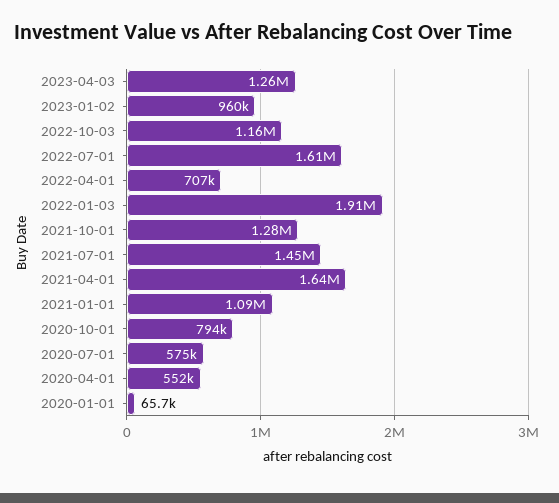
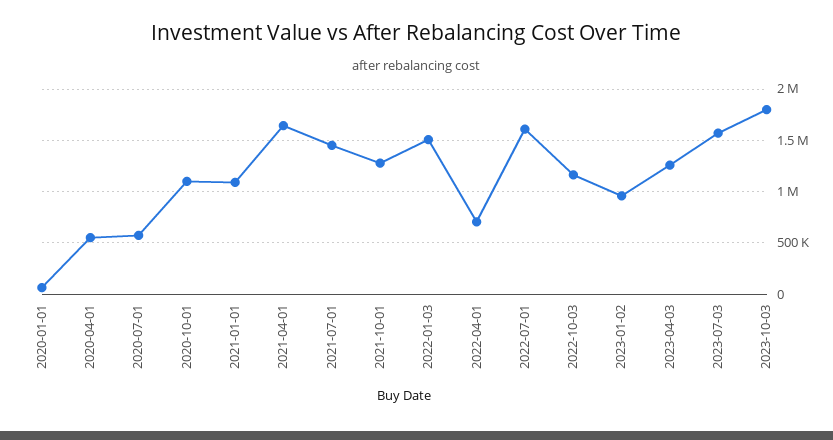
2022-01-03: 1910000 -> 1500000
2020-10-01: 794000 -> 1100000
2023-07-03: none -> 1600000
2023-10-03: none -> 1800000

